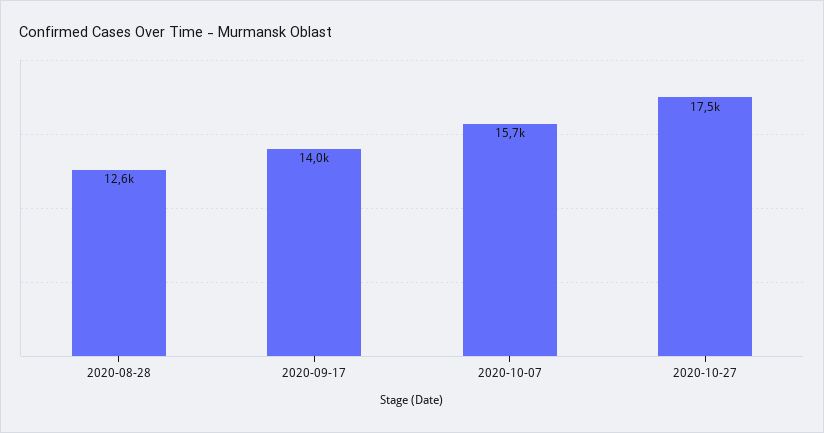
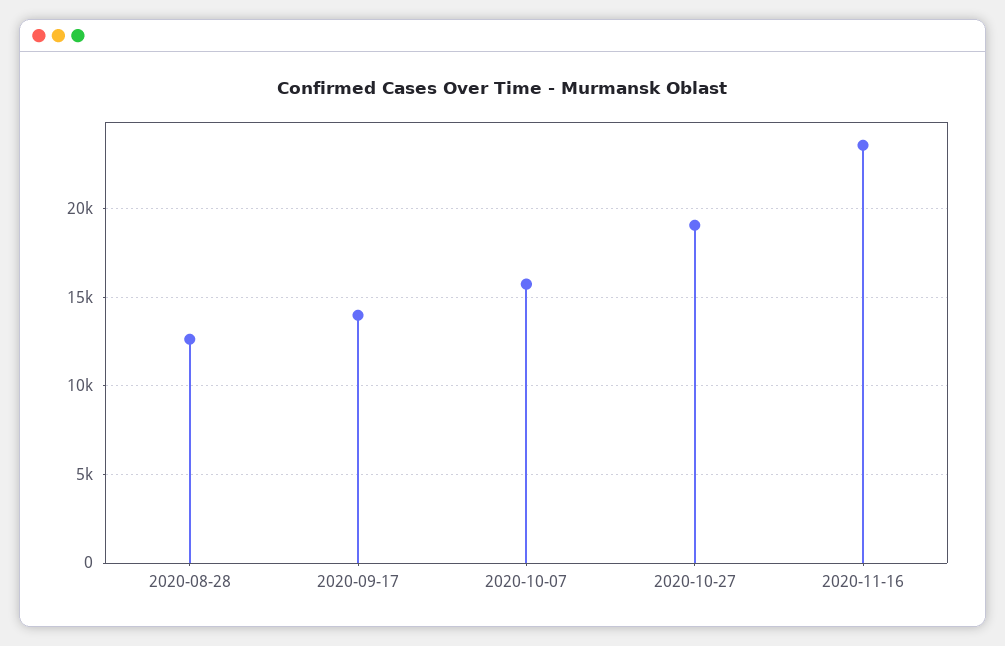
2020-10-27: 17500 -> 19000
2020-11-16: none -> 23500

